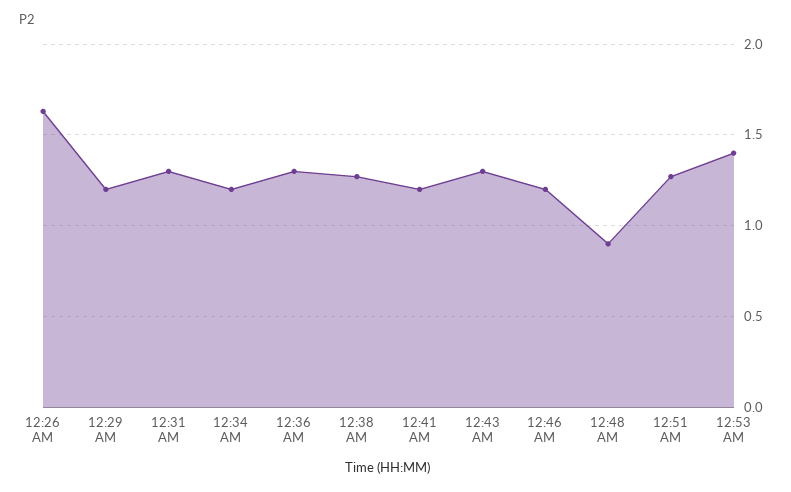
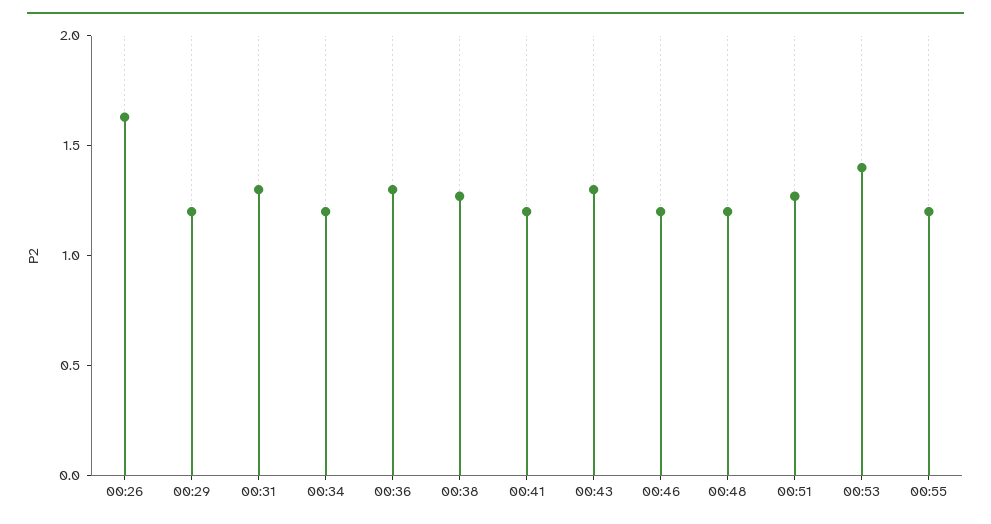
12:48 AM: 0.9 -> 1.2
00:55: none -> 1.2

